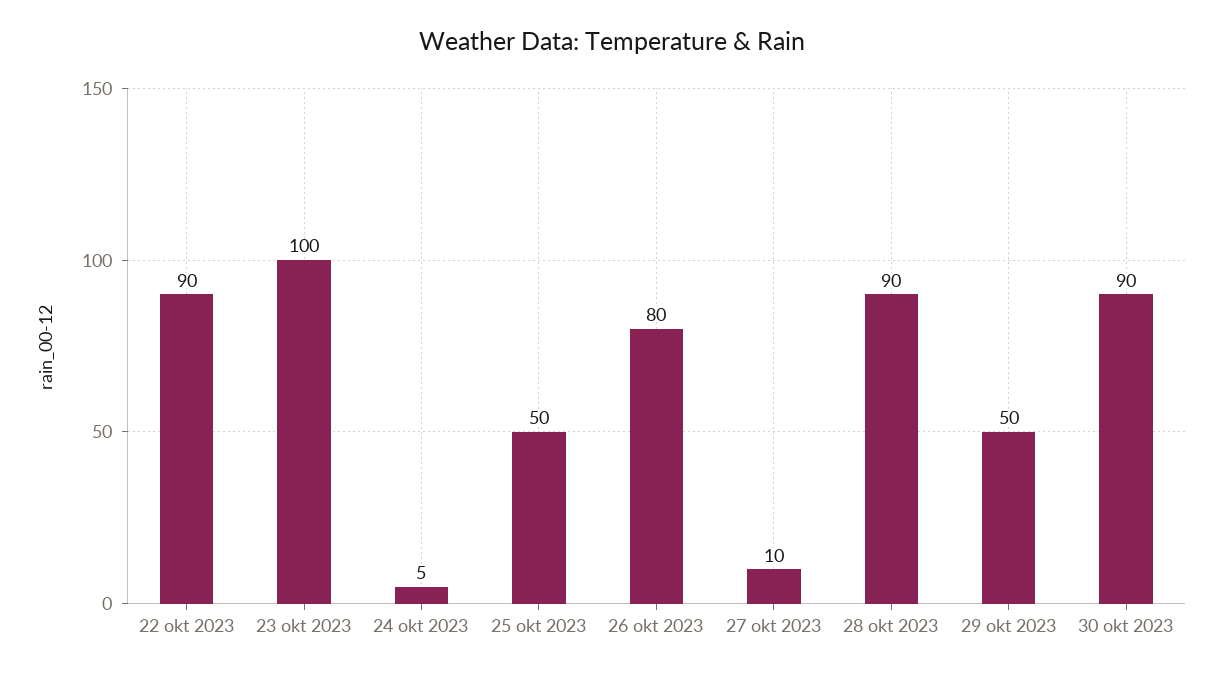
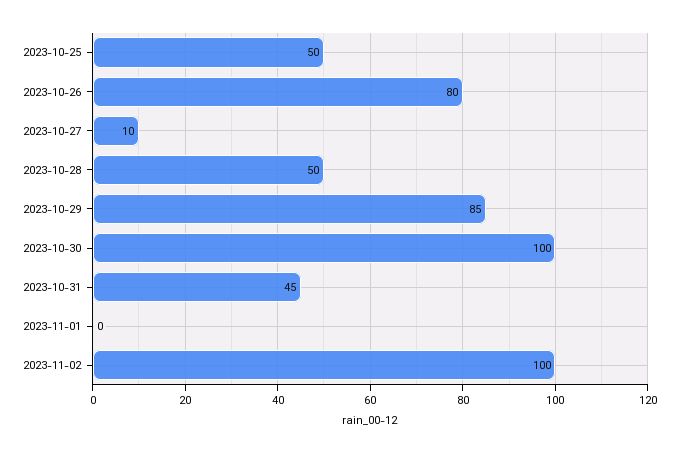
22 okt 2023: 90 -> none
23 okt 2023: 100 -> none
24 okt 2023: 5 -> none
28 okt 2023: 90 -> 50
29 okt 2023: 50 -> 85
30 okt 2023: 90 -> 100
2023-10-31: none -> 45
2023-11-01: none -> 0
2023-11-02: none -> 100

